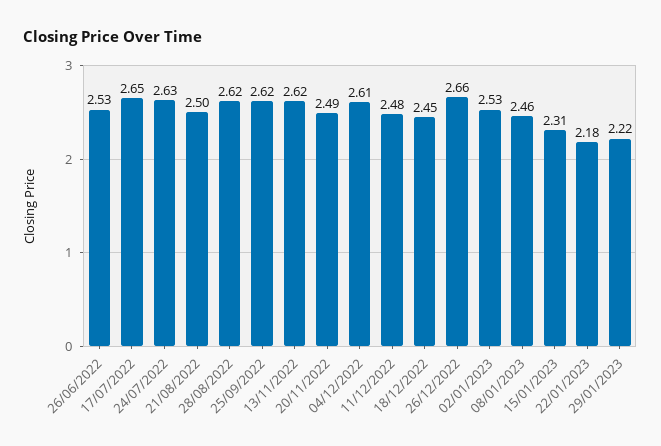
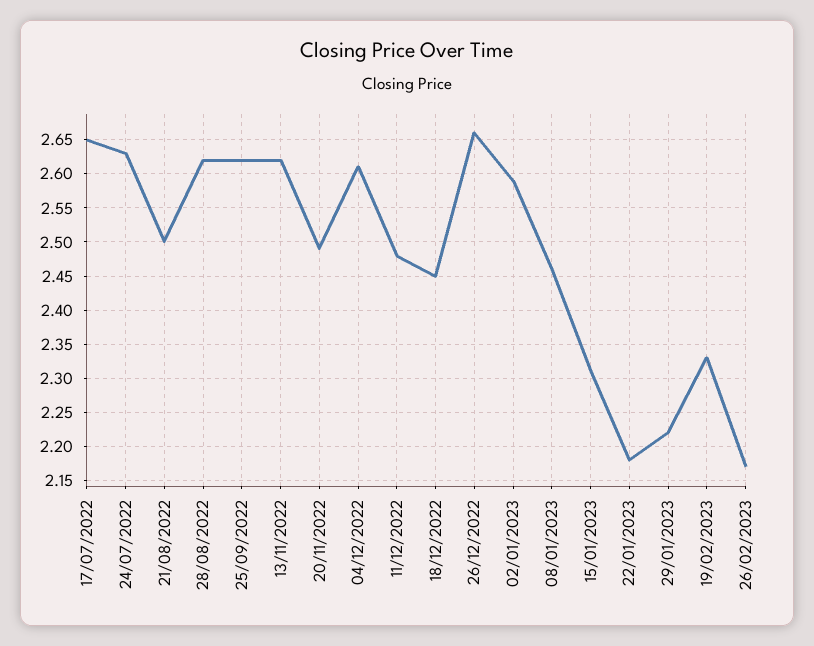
26/06/2022: 2.53 -> none
02/01/2023: 2.53 -> 2.59
19/02/2023: none -> 2.33
26/02/2023: none -> 2.17

